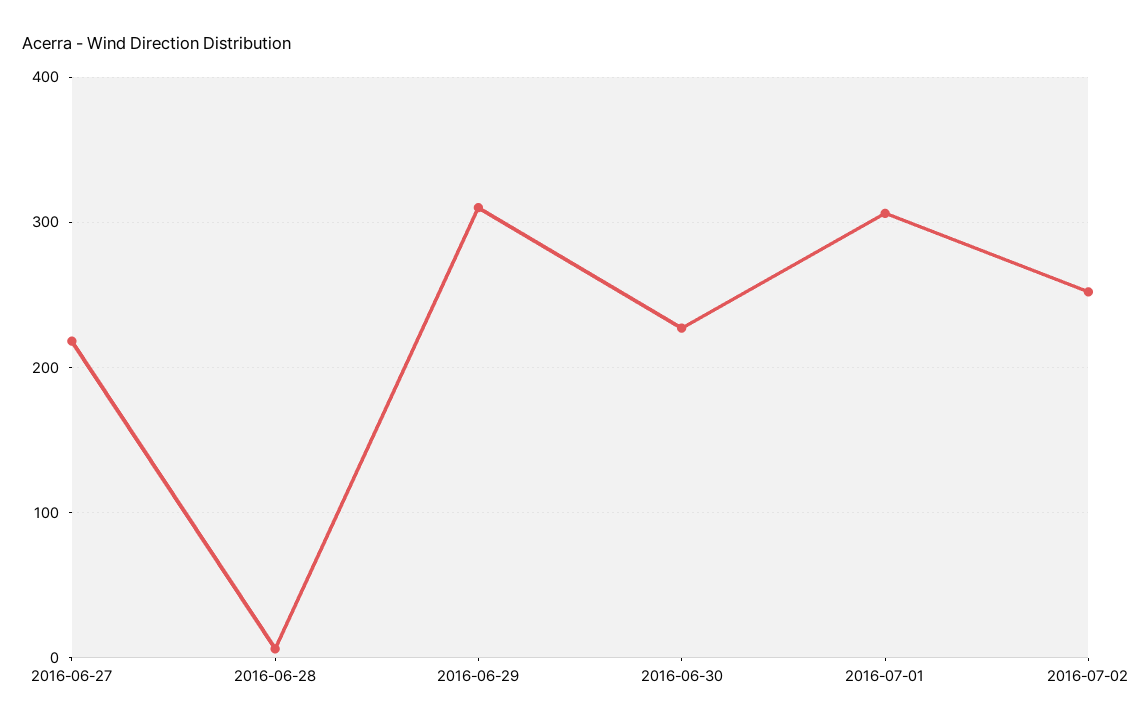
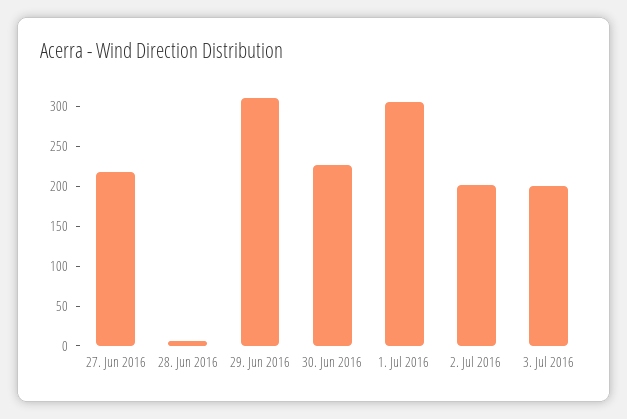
2016-07-02: 250 -> 200
3. Jul 2016: none -> 200

